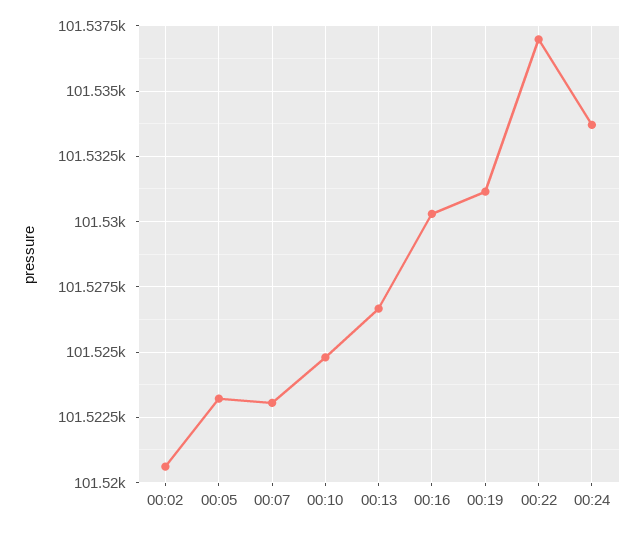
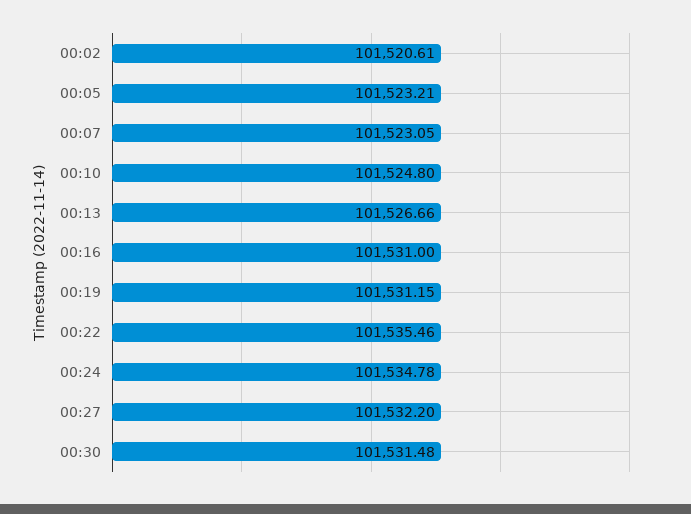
00:16: 101530.25 -> 101531
00:22: 101537 -> 101535.46
00:24: 101533.75 -> 101534.78
00:27: none -> 101532.2
00:30: none -> 101531.48

